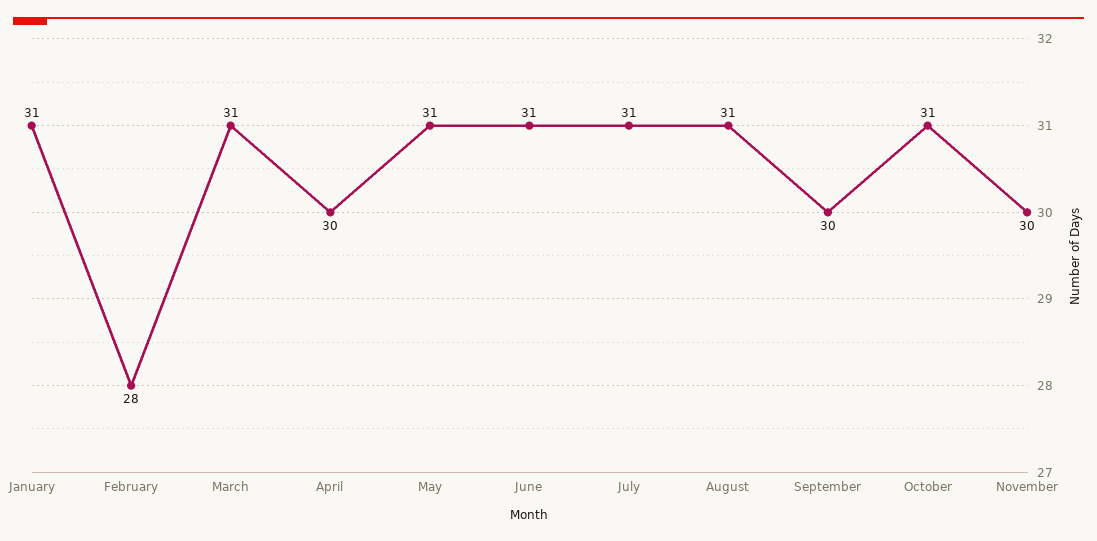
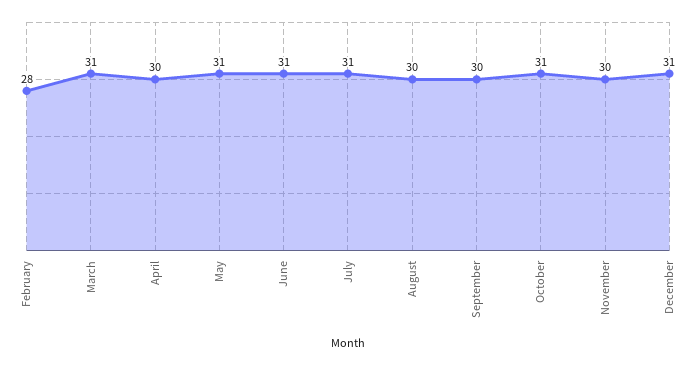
January: 31 -> none
August: 31 -> 30
December: none -> 31

